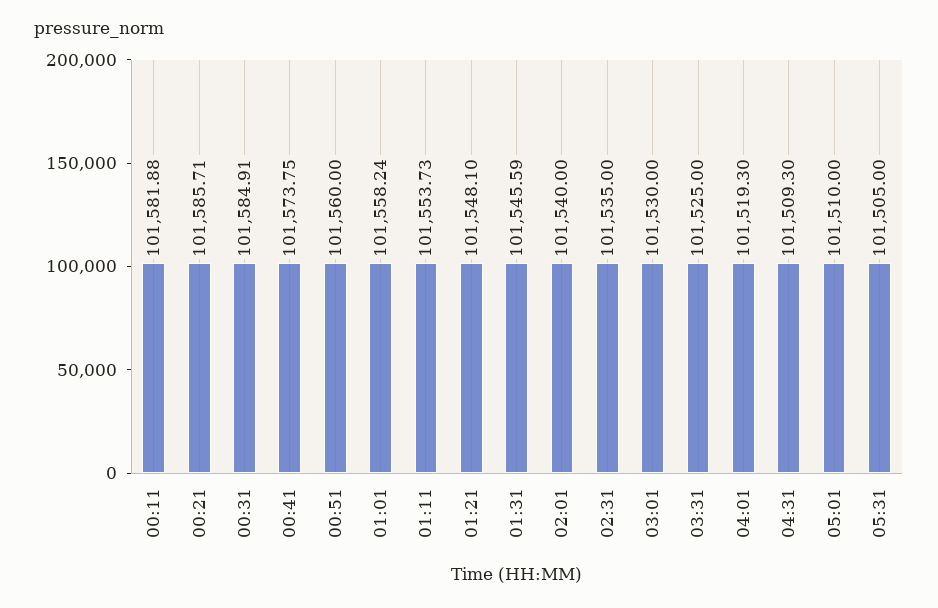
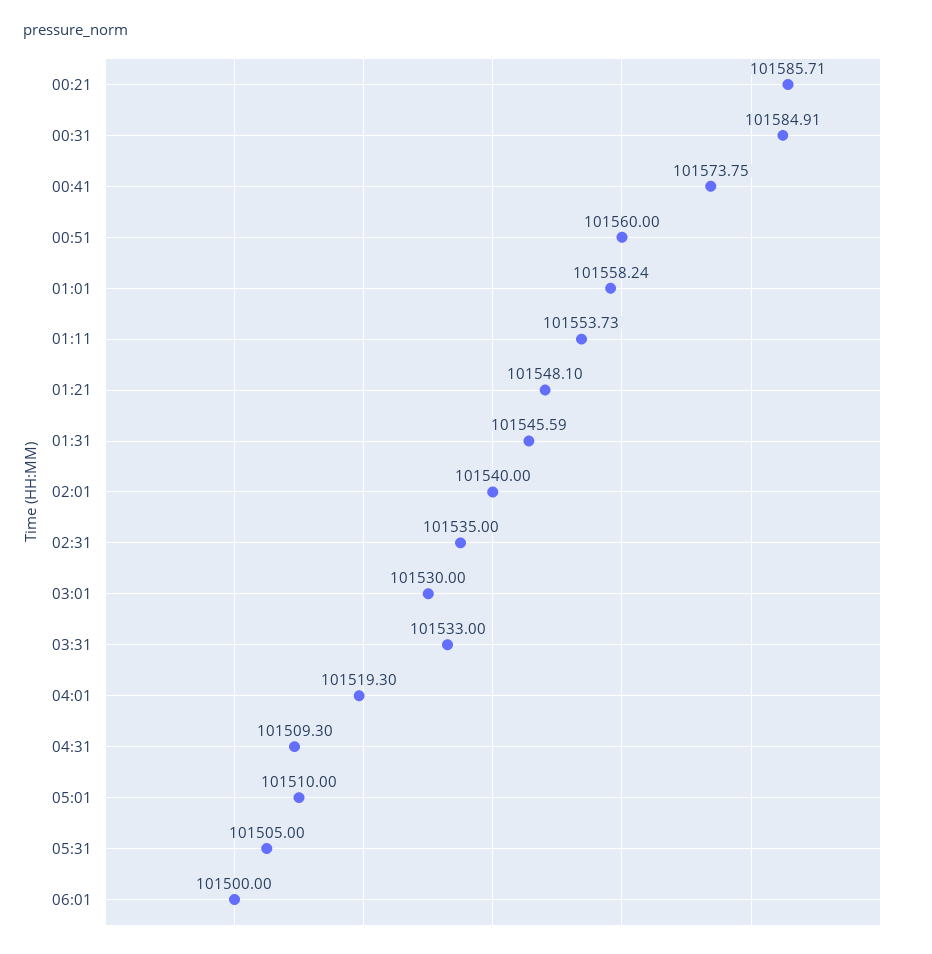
00:11: 101581.88 -> none
03:31: 101525 -> 101533
06:01: none -> 101500

